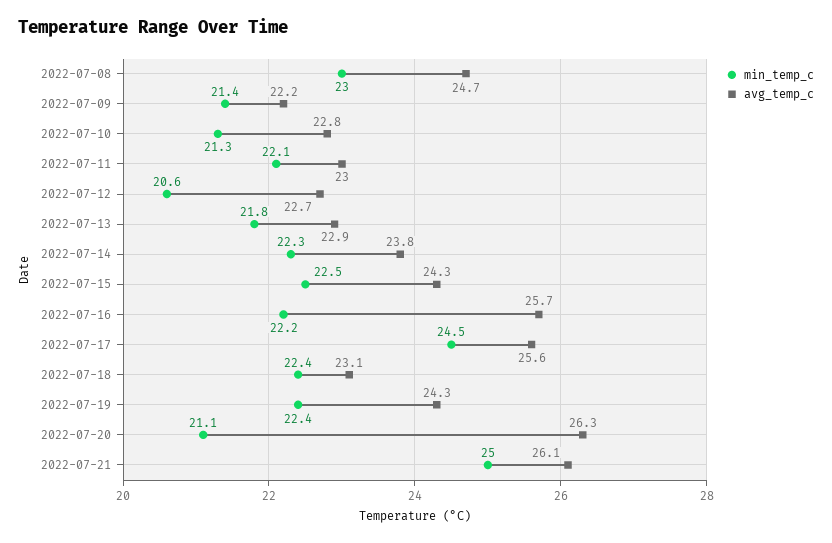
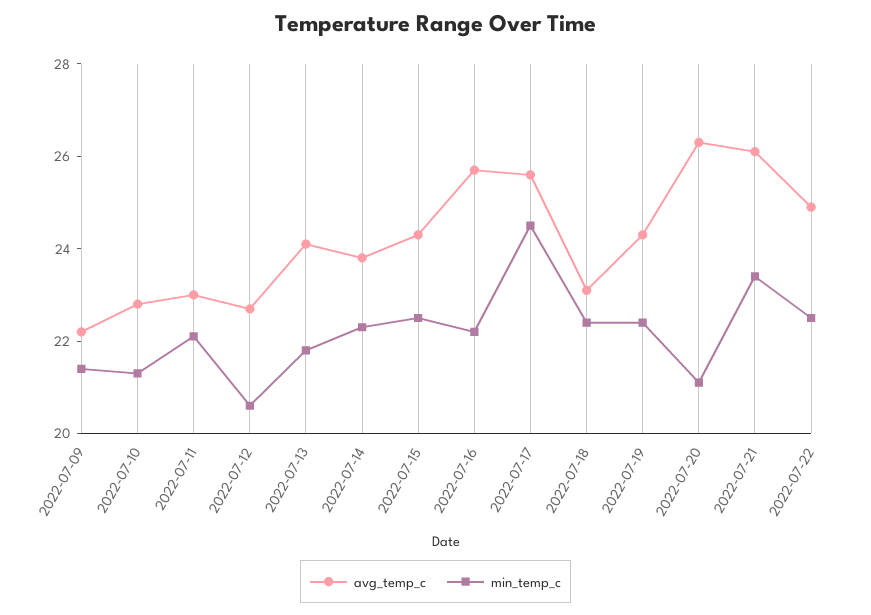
min_temp_c, 2022-07-08: 23 -> none
avg_temp_c, 2022-07-08: 24.7 -> none
avg_temp_c, 2022-07-13: 22.9 -> 24
min_temp_c, 2022-07-21: 25 -> 23.5
avg_temp_c, 2022-07-22: none -> 25
min_temp_c, 2022-07-22: none -> 22.5

